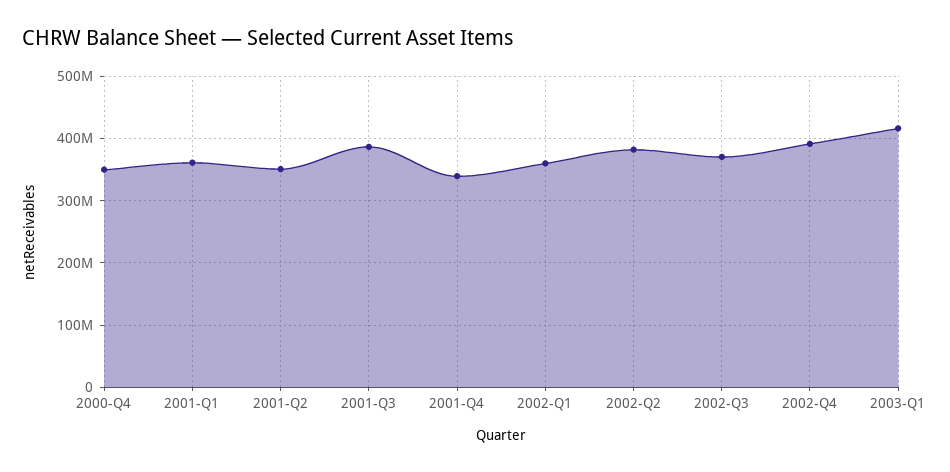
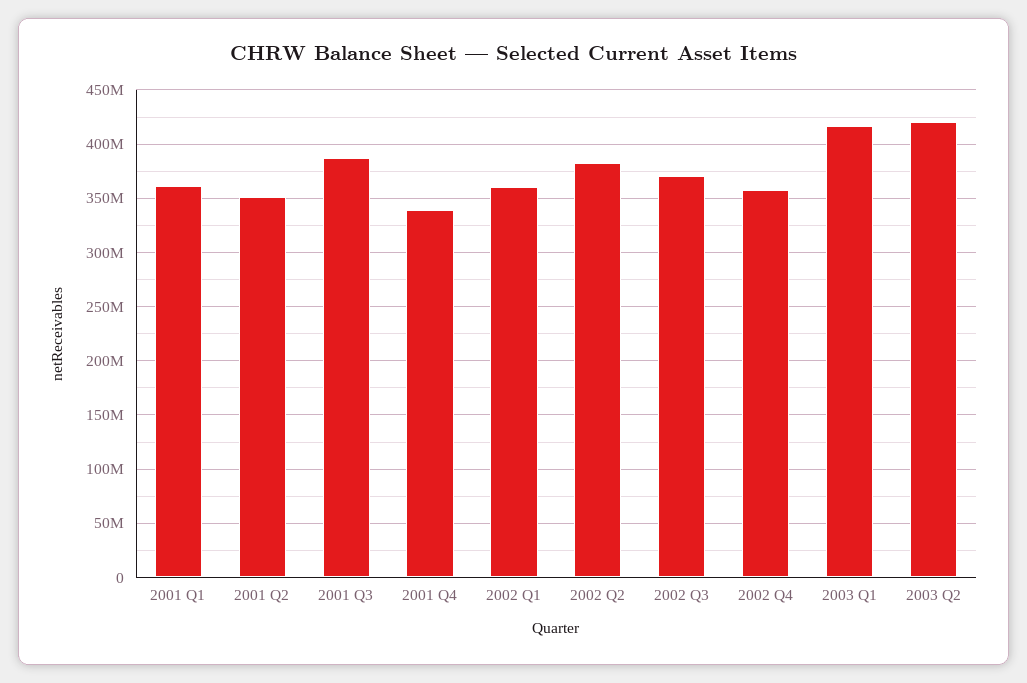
2000-Q4: 350000000 -> none
2002-Q4: 390000000 -> 360000000
2003 Q2: none -> 420000000

